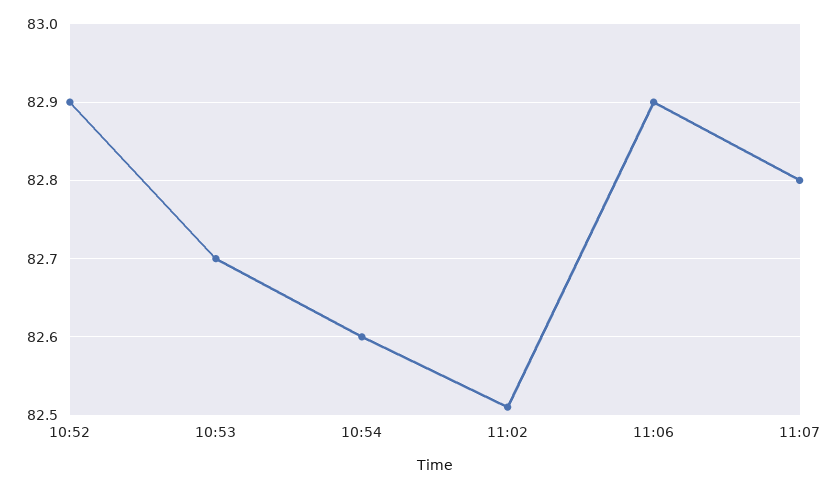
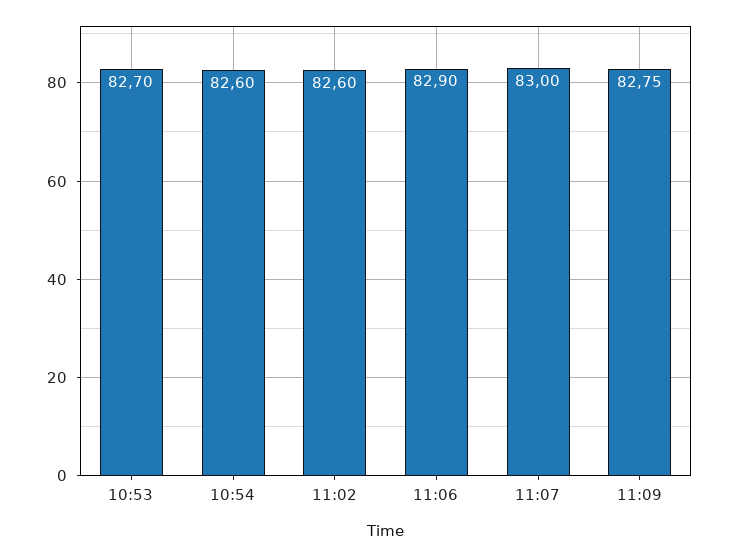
10:52: 82.9 -> none
11:02: 82.51 -> 82.6
11:07: 82.8 -> 83
11:09: none -> 82.75

